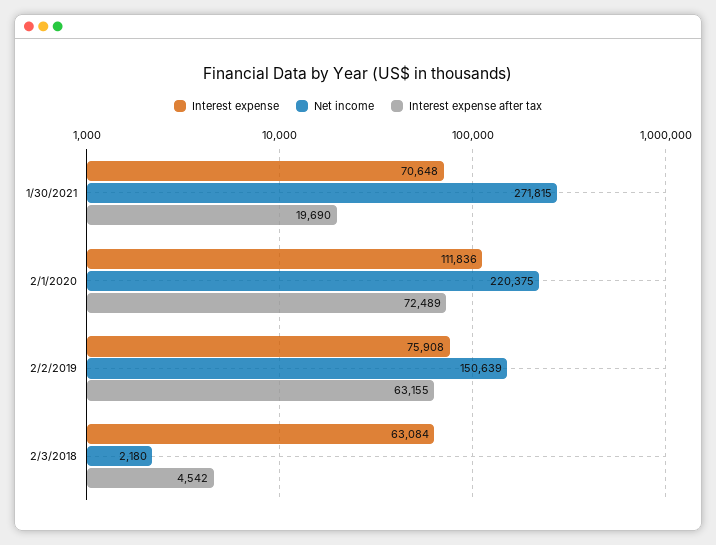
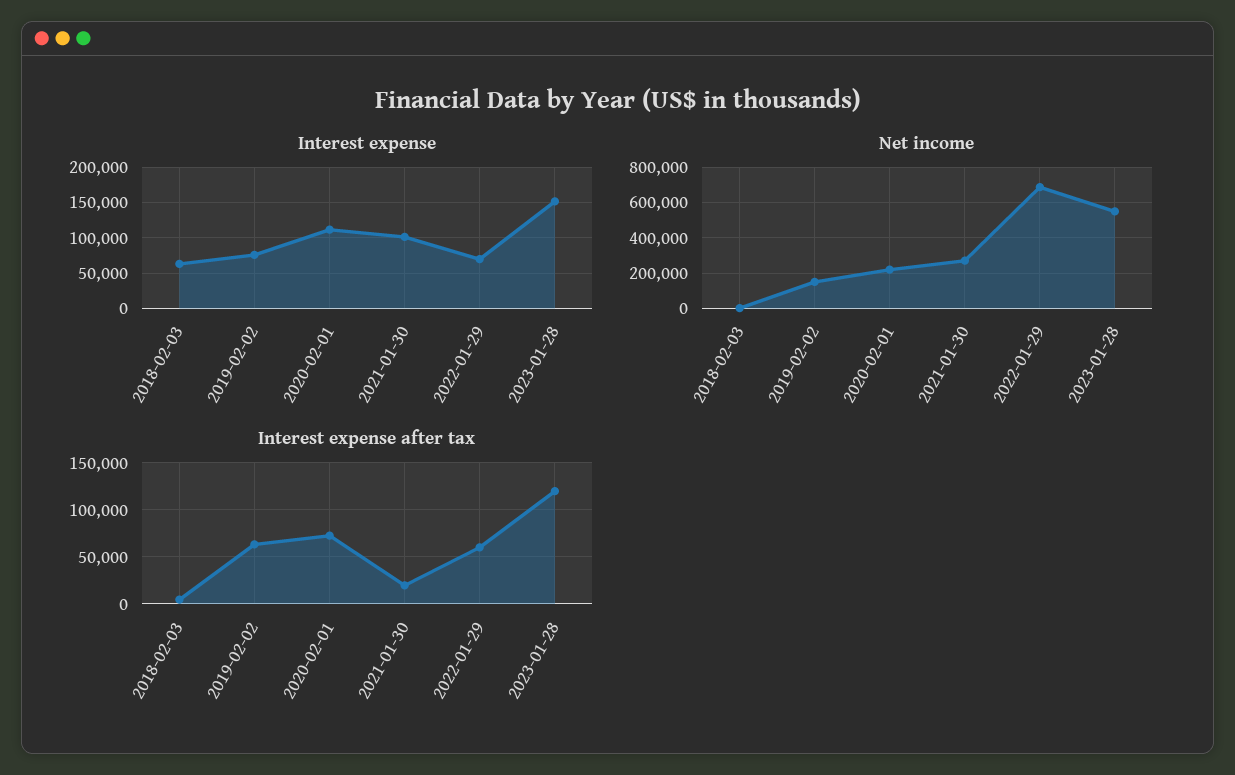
Interest expense, 1/30/2021: 70648 -> 100000
Interest expense, 2022-01-29: none -> 70000
Interest expense, 2023-01-28: none -> 150000
Net income, 2022-01-29: none -> 700000
Net income, 2023-01-28: none -> 550000
Interest expense after tax, 2022-01-29: none -> 60000
Interest expense after tax, 2023-01-28: none -> 120000

